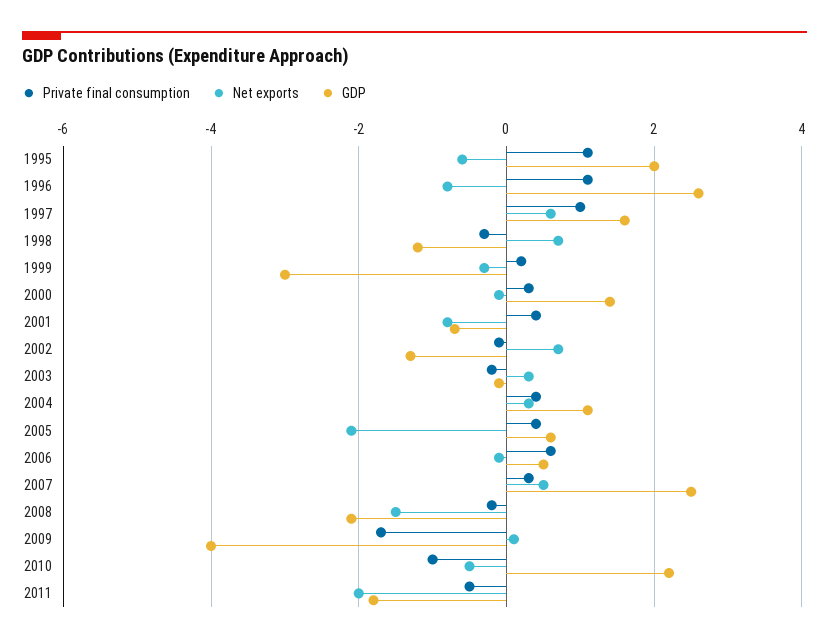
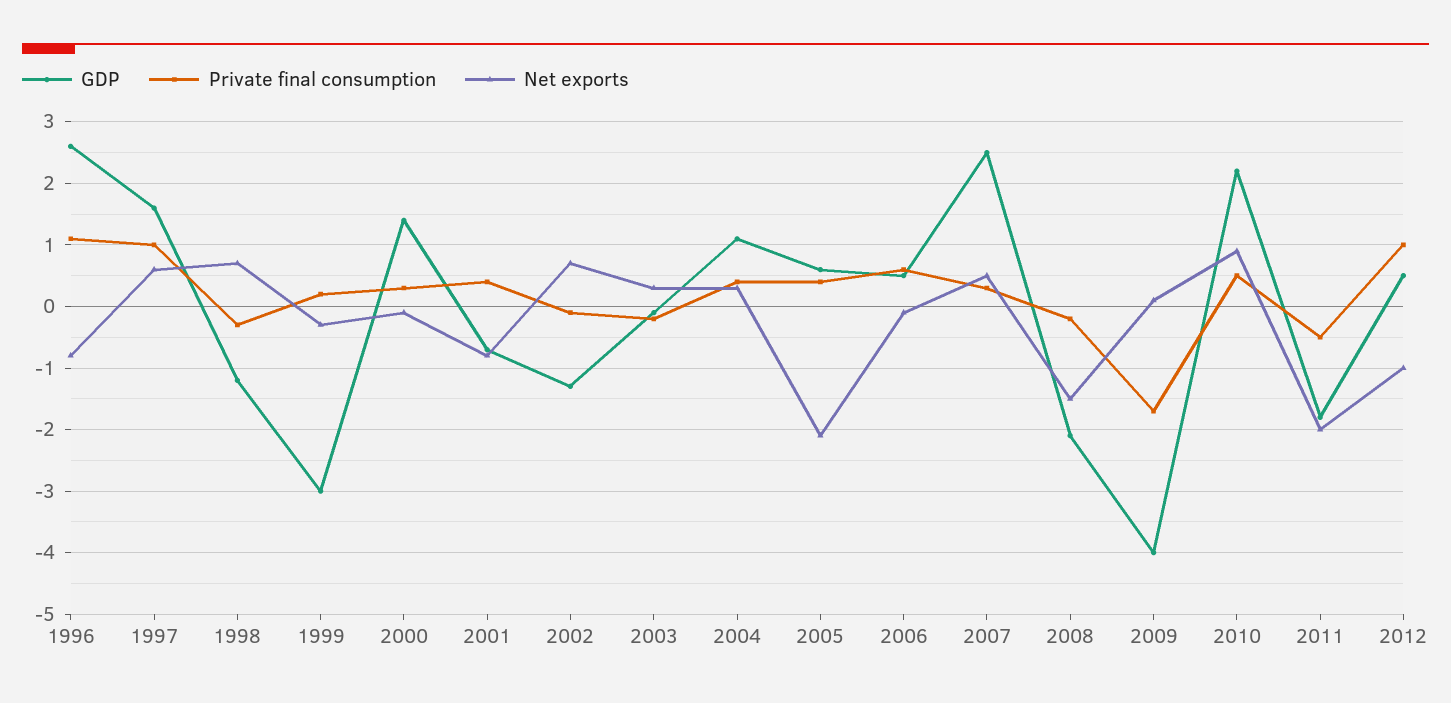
Private final consumption, 1995: 1 -> none
Net exports, 1995: -0.5 -> none
GDP, 1995: 2 -> none
Private final consumption, 2010: -1 -> 0.5
Net exports, 2010: -0.5 -> 0.9
GDP, 2012: none -> 0.5
Private final consumption, 2012: none -> 1
Net exports, 2012: none -> -1

